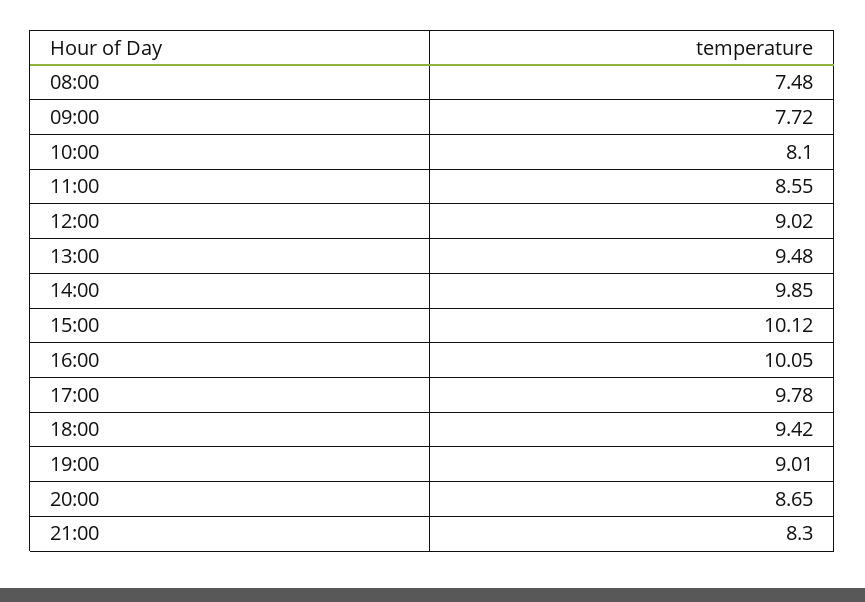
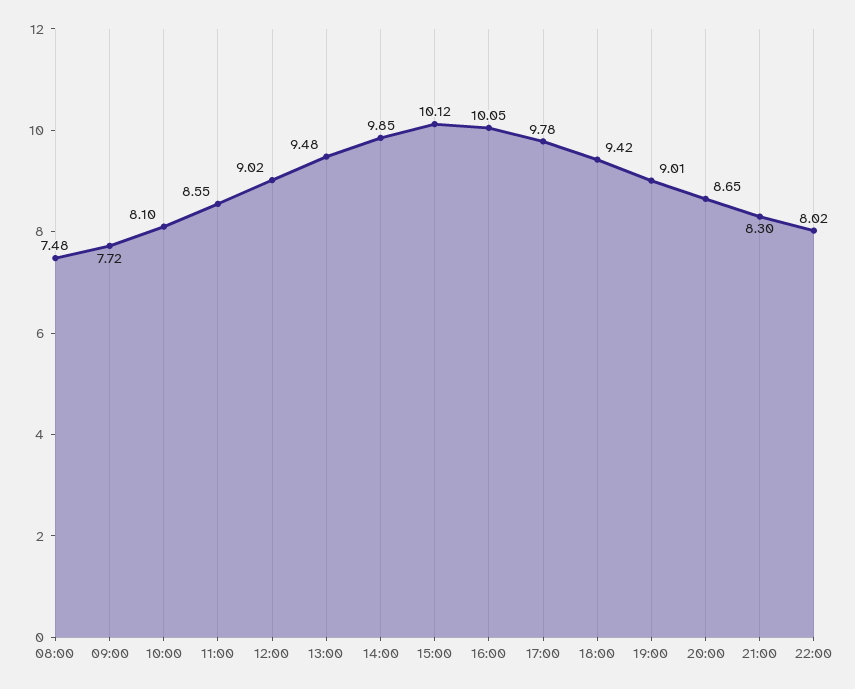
22:00: none -> 8.02

